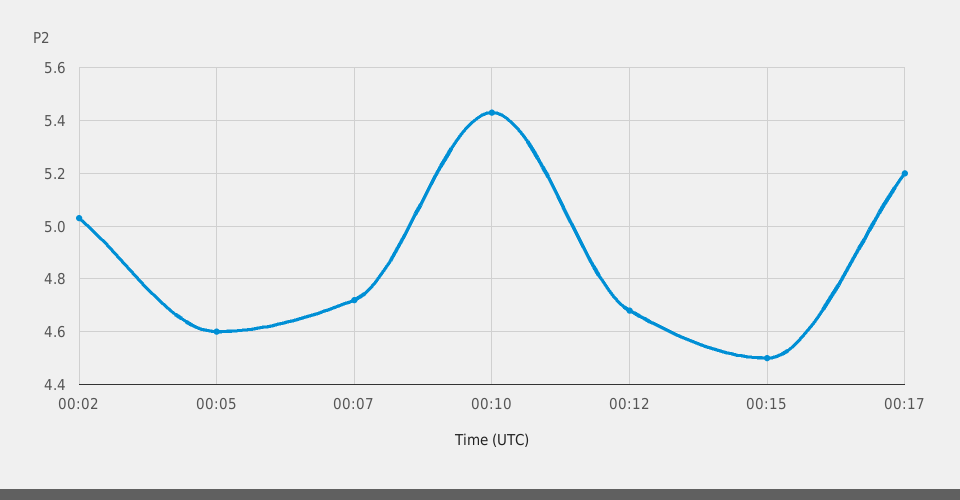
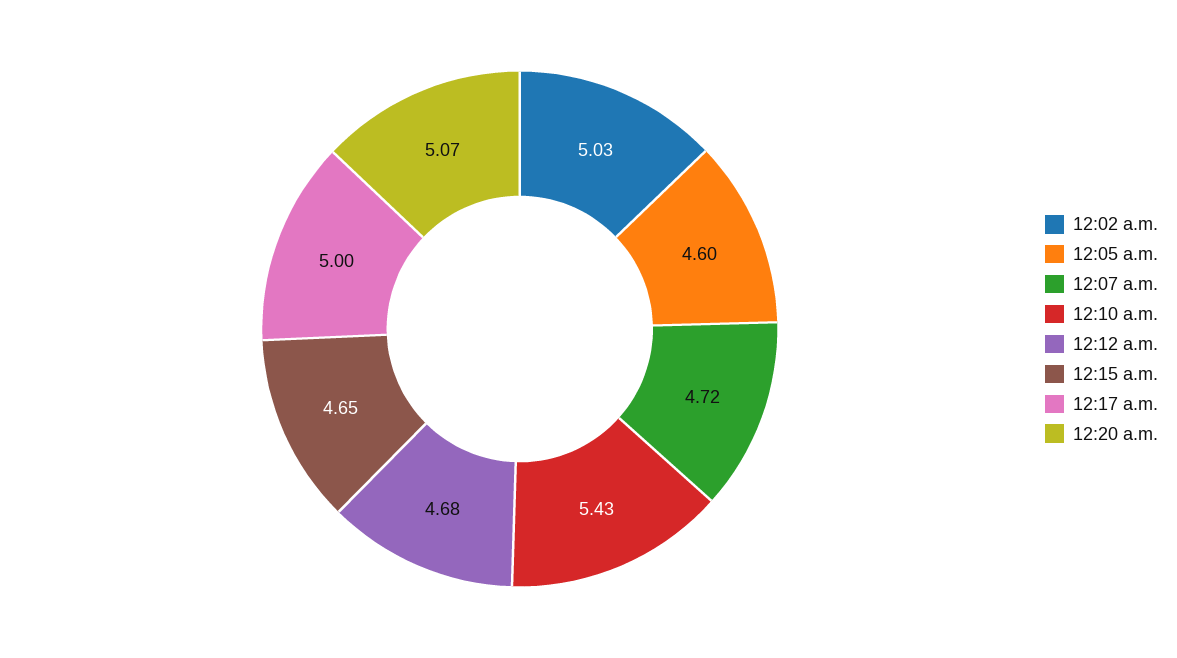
00:15: 4.5 -> 4.65
00:17: 5.2 -> 5
12:20 a.m.: none -> 5.07

